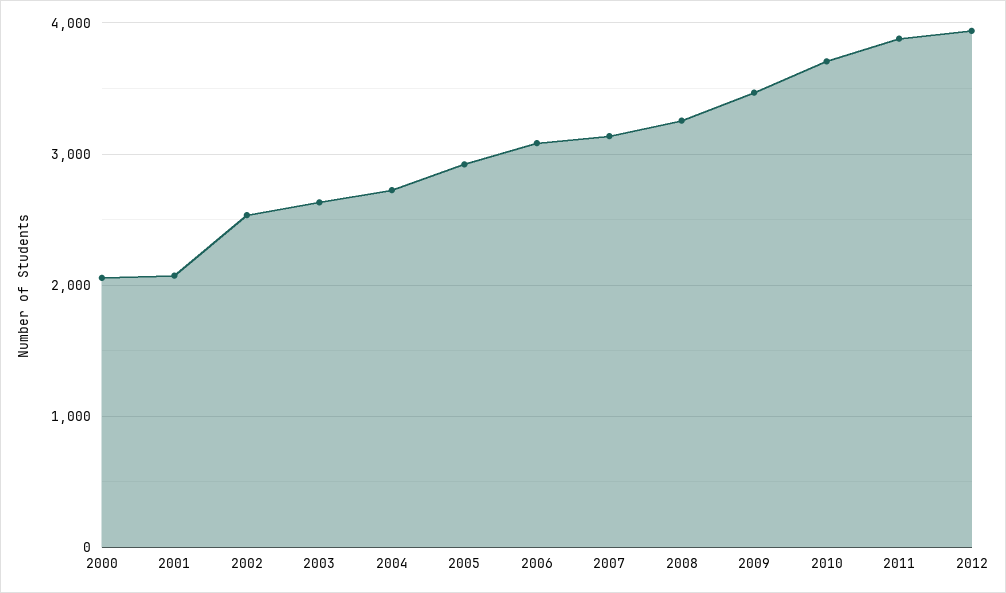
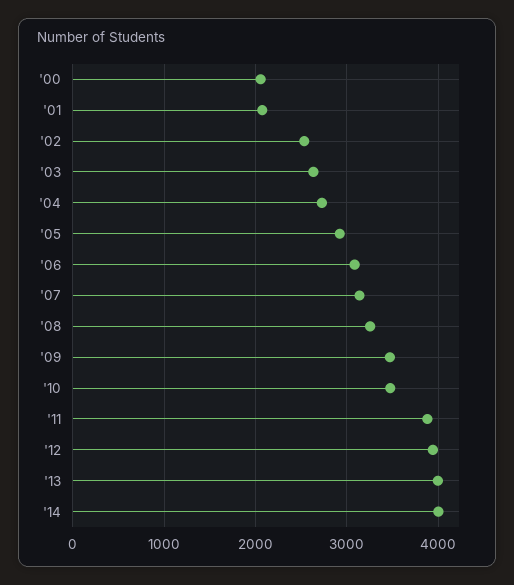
2010: 3700 -> 3500
'13: none -> 4000
'14: none -> 4000

